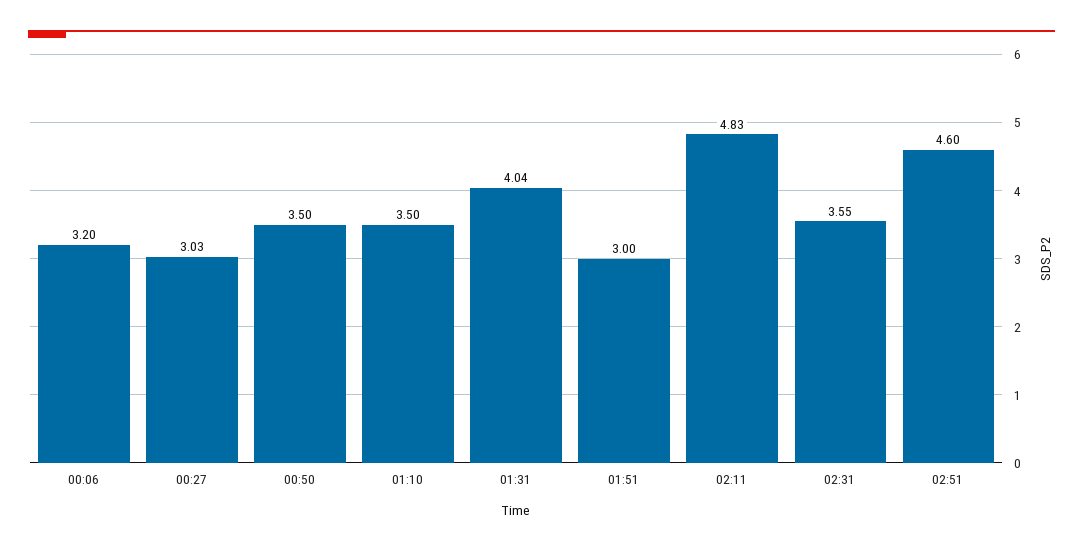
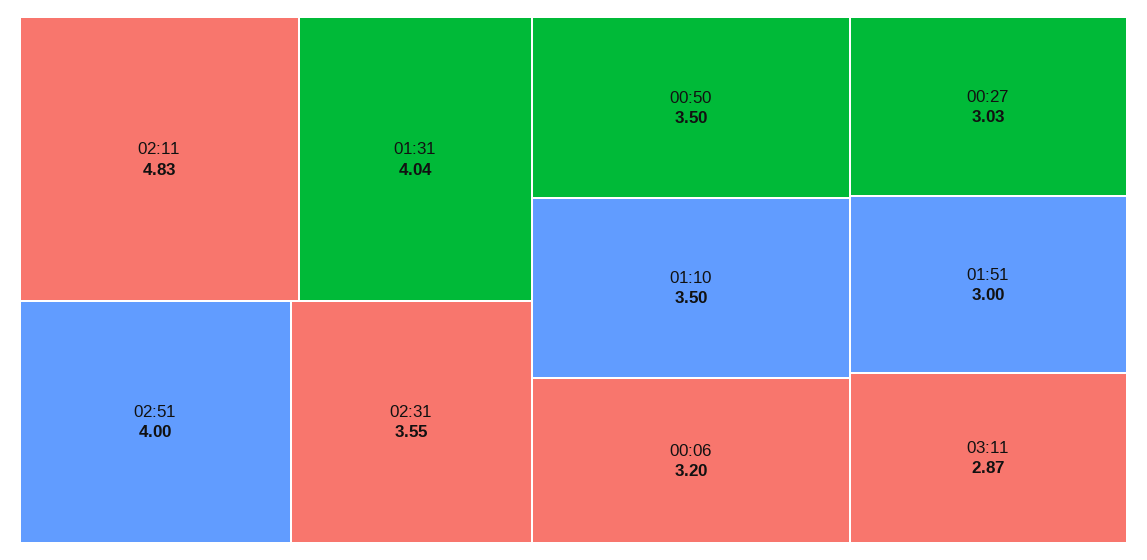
02:51: 4.6 -> 4
03:11: none -> 2.87

